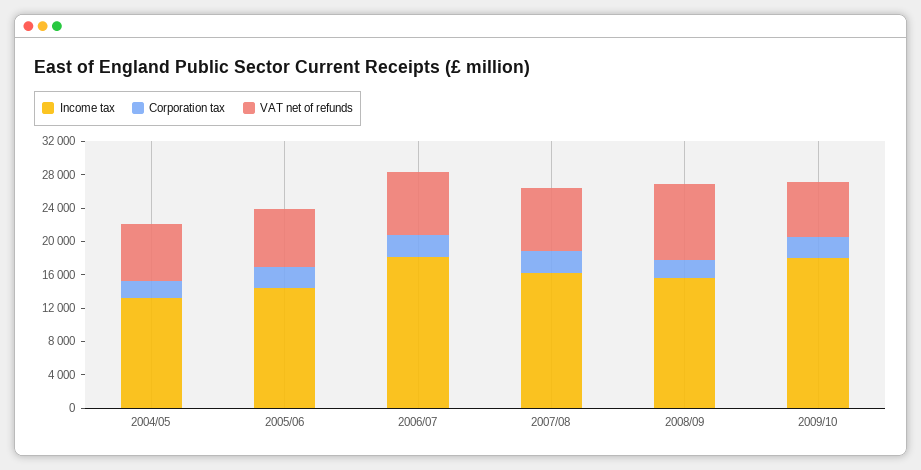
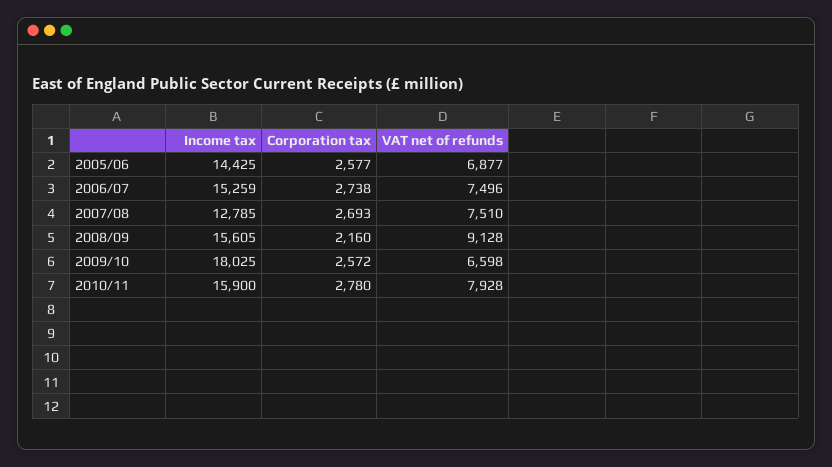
Income tax, 2004/05: 13000 -> none
Corporation tax, 2004/05: 2000 -> none
VAT net of refunds, 2004/05: 7000 -> none
Income tax, 2006/07: 18000 -> 15259
Income tax, 2007/08: 16000 -> 12785
Income tax, 2010/11: none -> 15900
Corporation tax, 2010/11: none -> 2780
VAT net of refunds, 2010/11: none -> 7928

